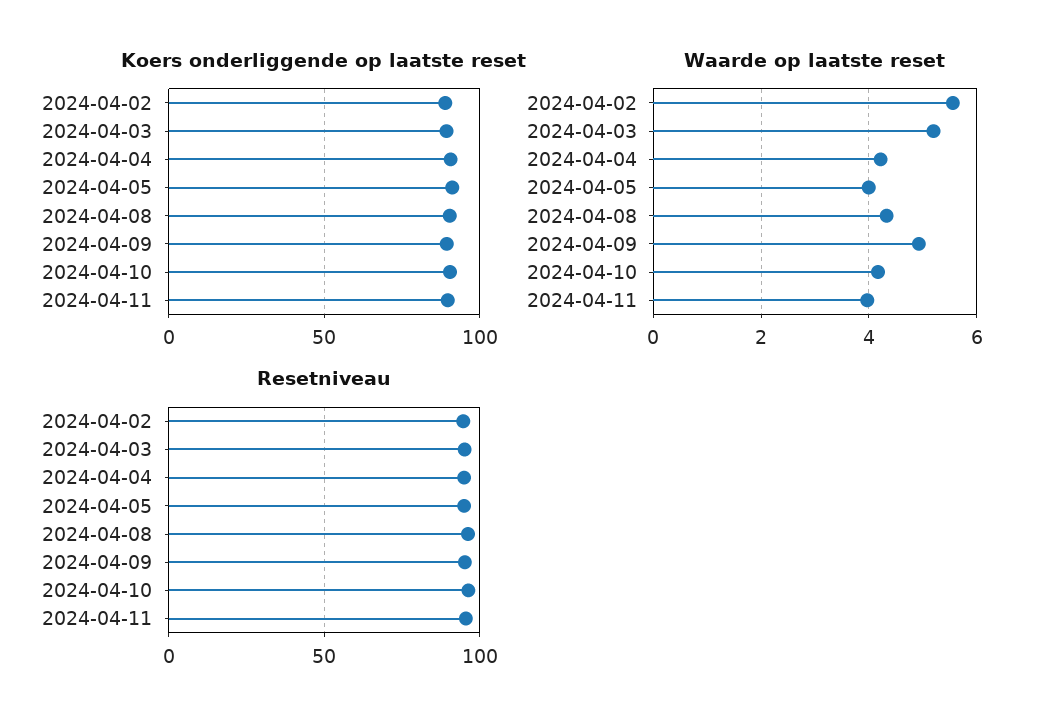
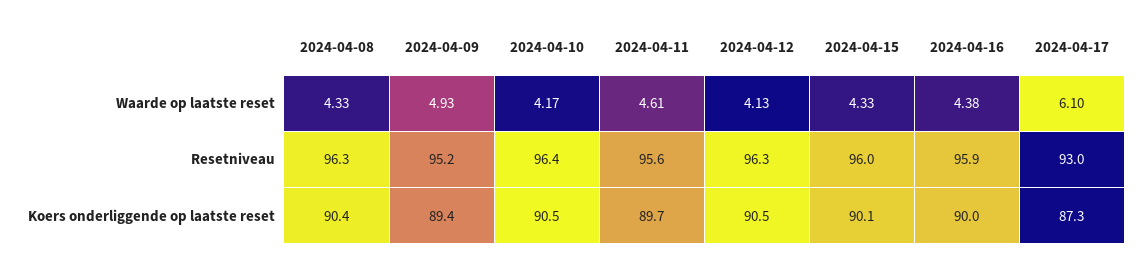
Koers onderliggende op laatste reset, 2024-04-02: 90 -> none
Koers onderliggende op laatste reset, 2024-04-03: 90 -> none
Koers onderliggende op laatste reset, 2024-04-04: 90 -> none
Koers onderliggende op laatste reset, 2024-04-05: 90 -> none
Waarde op laatste reset, 2024-04-02: 5.6 -> none
Waarde op laatste reset, 2024-04-03: 5.2 -> none
Waarde op laatste reset, 2024-04-04: 4.2 -> none
Waarde op laatste reset, 2024-04-05: 4 -> none
Waarde op laatste reset, 2024-04-11: 4 -> 4.61
Resetniveau, 2024-04-02: 95 -> none
Resetniveau, 2024-04-03: 95 -> none
Resetniveau, 2024-04-04: 95 -> none
Resetniveau, 2024-04-05: 95 -> none
Waarde op laatste reset, 2024-04-12: none -> 4.13
Waarde op laatste reset, 2024-04-15: none -> 4.33
Waarde op laatste reset, 2024-04-16: none -> 4.38
Waarde op laatste reset, 2024-04-17: none -> 6.1
Resetniveau, 2024-04-12: none -> 96.3
Resetniveau, 2024-04-15: none -> 96
Resetniveau, 2024-04-16: none -> 95.9
Resetniveau, 2024-04-17: none -> 93
Koers onderliggende op laatste reset, 2024-04-12: none -> 90.5
Koers onderliggende op laatste reset, 2024-04-15: none -> 90.1
Koers onderliggende op laatste reset, 2024-04-16: none -> 90
Koers onderliggende op laatste reset, 2024-04-17: none -> 87.3

